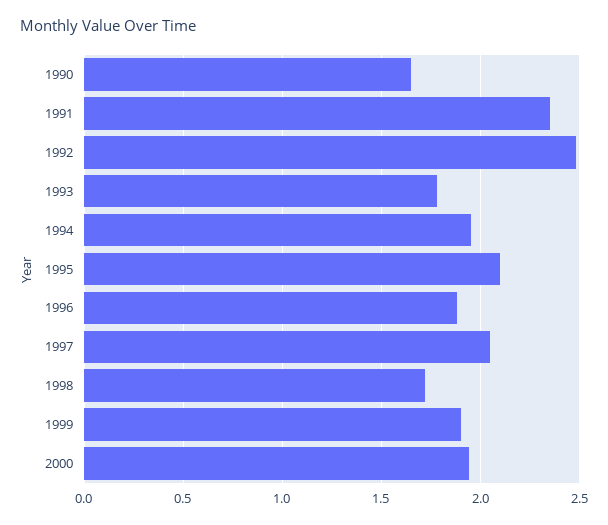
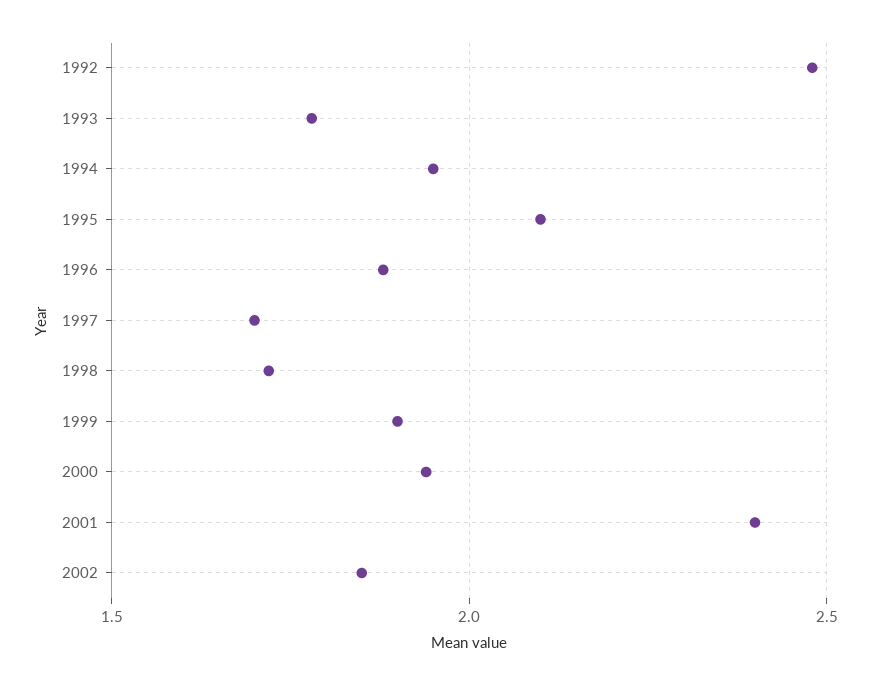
1990: 1.65 -> none
1991: 2.35 -> none
1997: 2.05 -> 1.7
2001: none -> 2.4
2002: none -> 1.85

